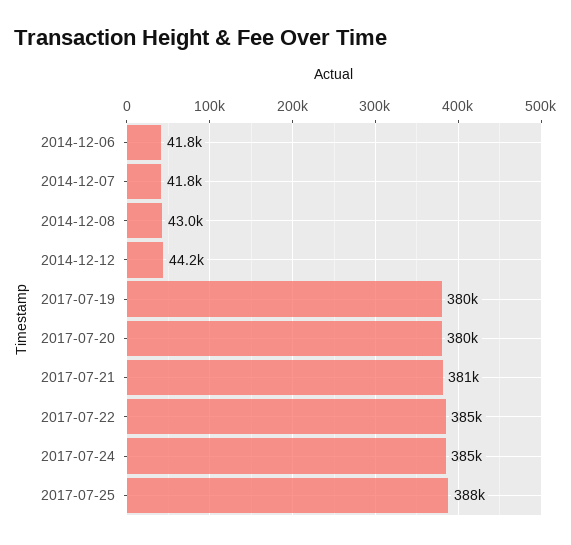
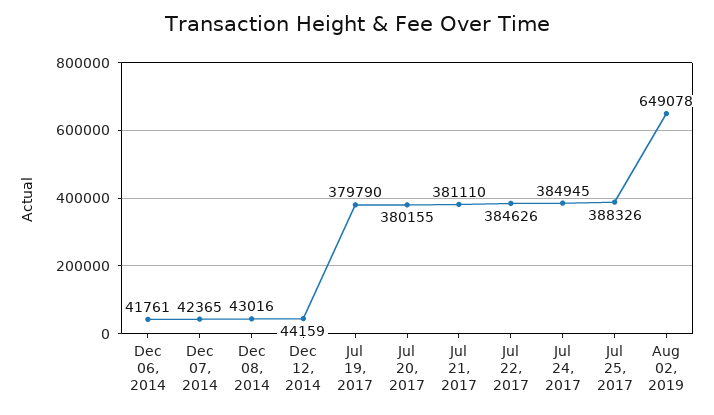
2014-12-07: 41800 -> 42365
Aug 02, 2019: none -> 649078

